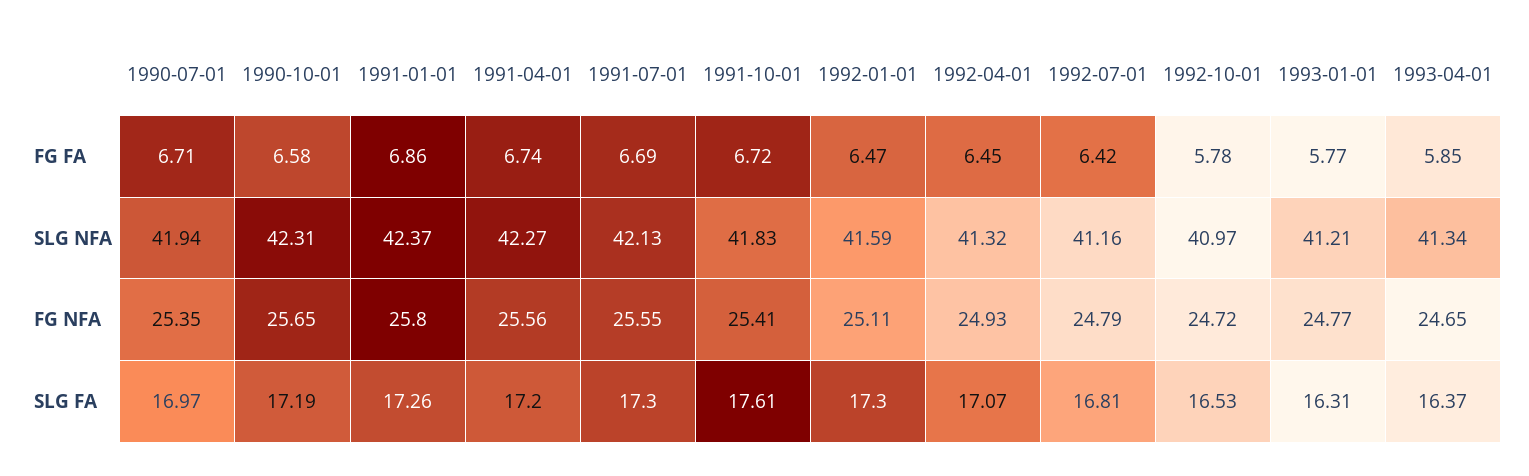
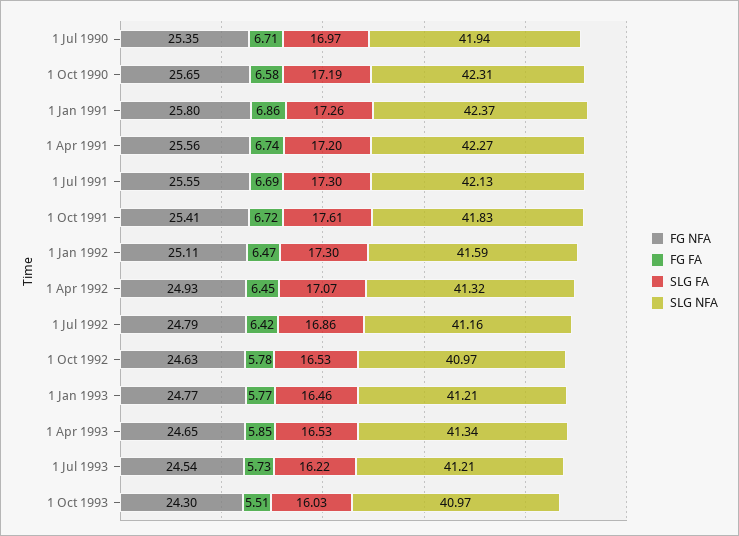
FG NFA, 1992-10-01: 24.72 -> 24.63
SLG FA, 1992-07-01: 16.81 -> 16.86
SLG FA, 1993-01-01: 16.31 -> 16.46
SLG FA, 1993-04-01: 16.37 -> 16.53
FG NFA, 1 Jul 1993: none -> 24.54
FG FA, 1 Jul 1993: none -> 5.73
SLG FA, 1 Jul 1993: none -> 16.22
SLG NFA, 1 Jul 1993: none -> 41.21
FG NFA, 1 Oct 1993: none -> 24.3
FG FA, 1 Oct 1993: none -> 5.51
SLG FA, 1 Oct 1993: none -> 16.03
SLG NFA, 1 Oct 1993: none -> 40.97

